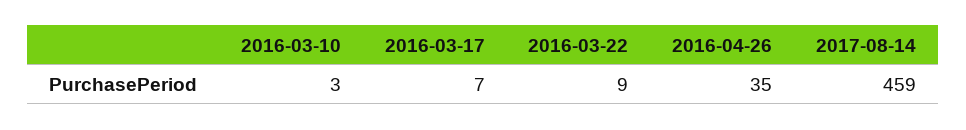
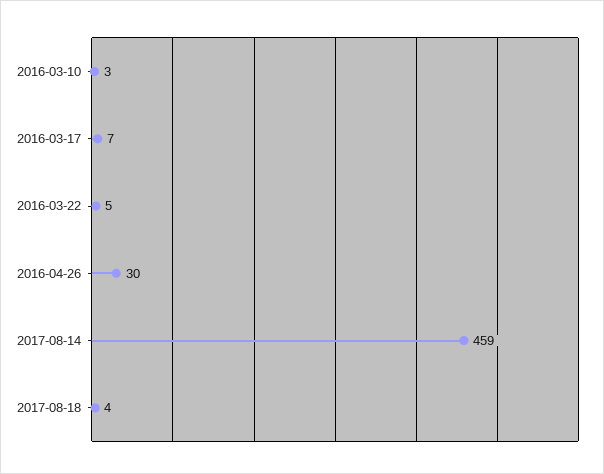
2016-03-22: 9 -> 5
2016-04-26: 35 -> 30
2017-08-18: none -> 4

